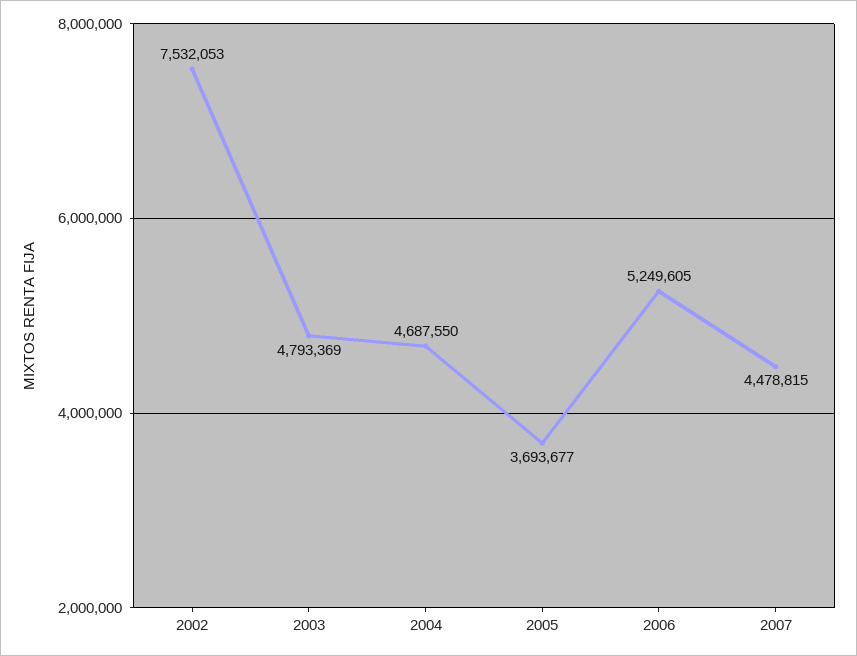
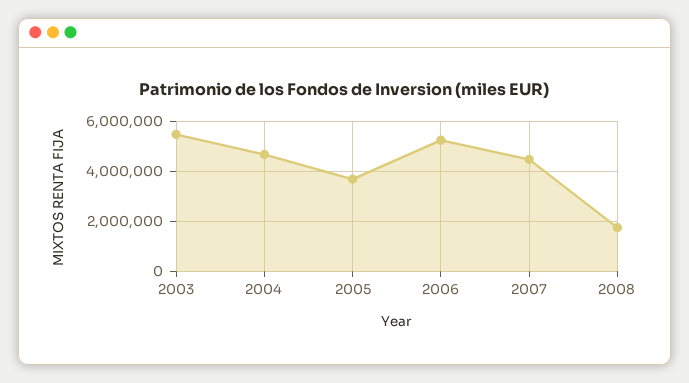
2002: 7532053 -> none
2003: 4793369 -> 5500000
2008: none -> 1750000

